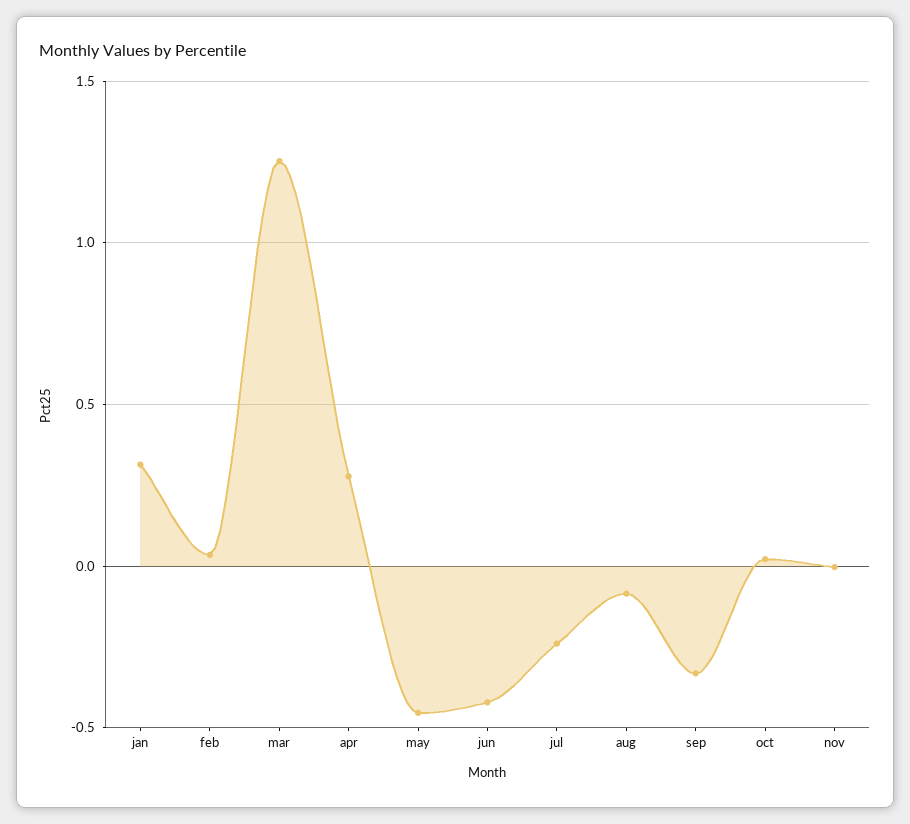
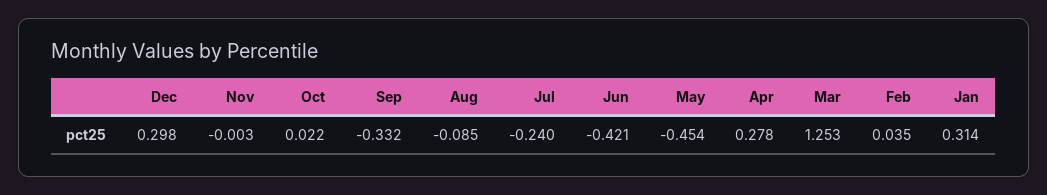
Dec: none -> 0.298

